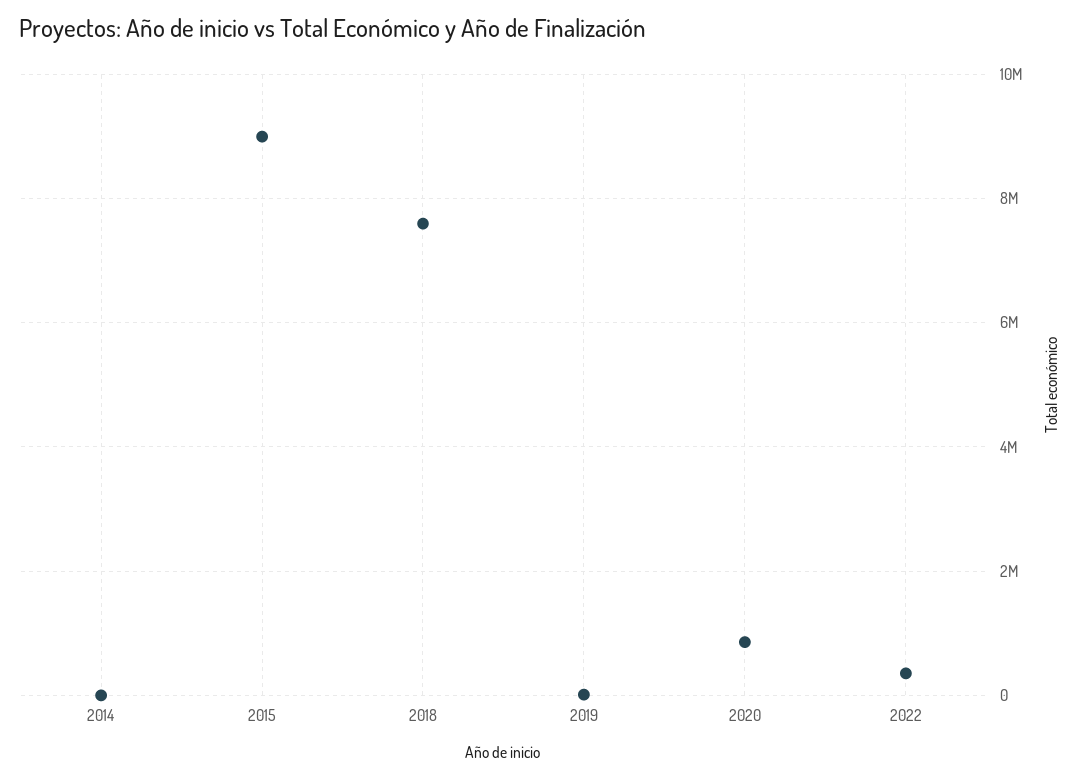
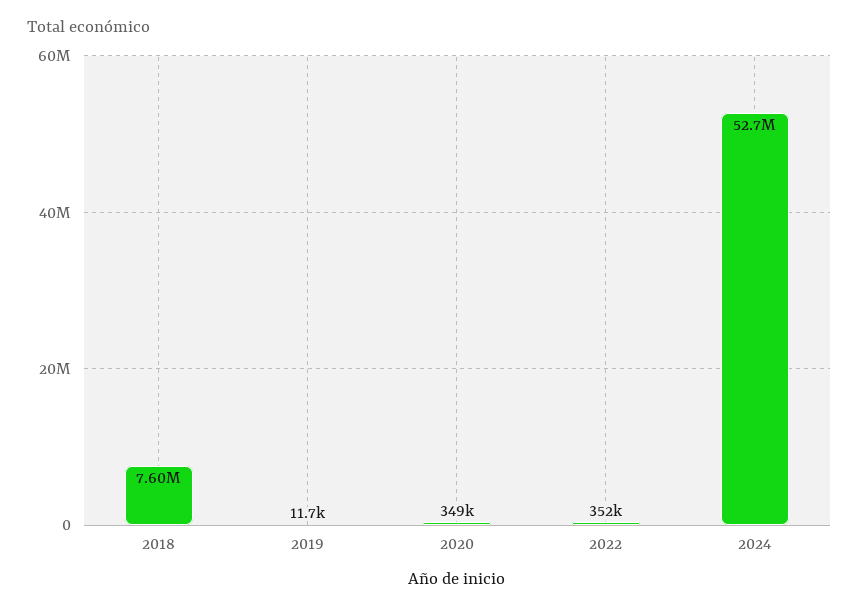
2014: 0 -> none
2015: 9000000 -> none
2020: 800000 -> 349000
2024: none -> 52700000

